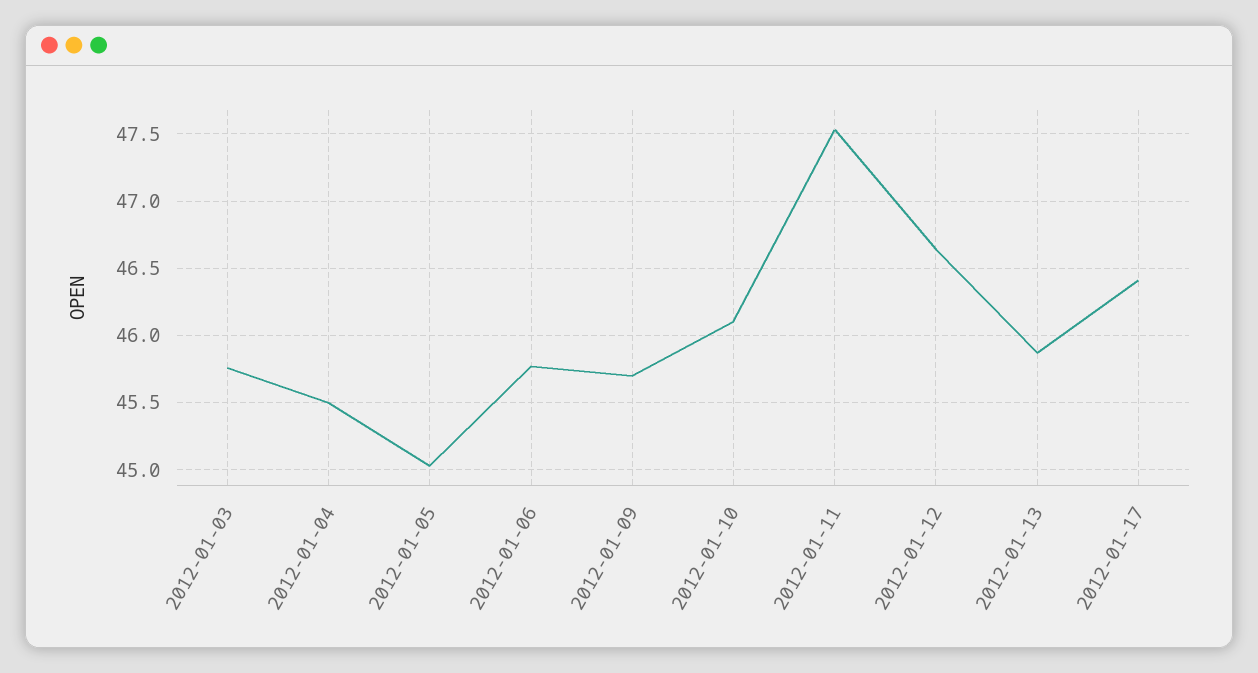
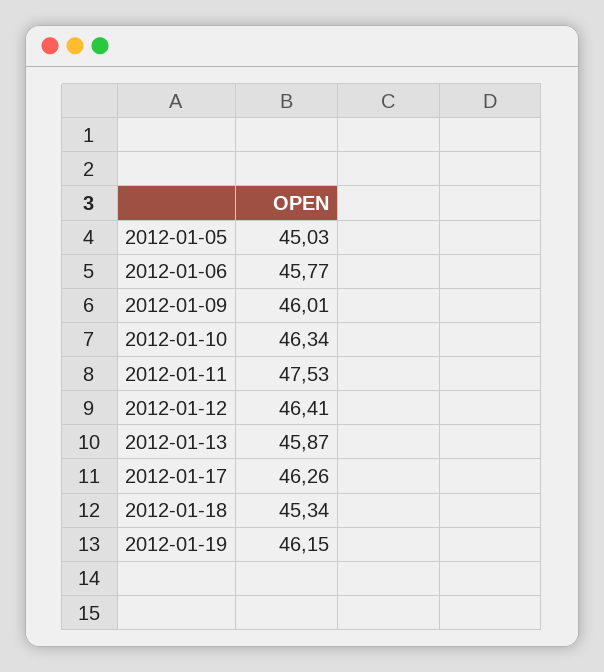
2012-01-03: 45.75 -> none
2012-01-04: 45.5 -> none
2012-01-09: 45.7 -> 46.01
2012-01-10: 46.1 -> 46.34
2012-01-12: 46.65 -> 46.41
2012-01-17: 46.4 -> 46.26
2012-01-18: none -> 45.34
2012-01-19: none -> 46.15

